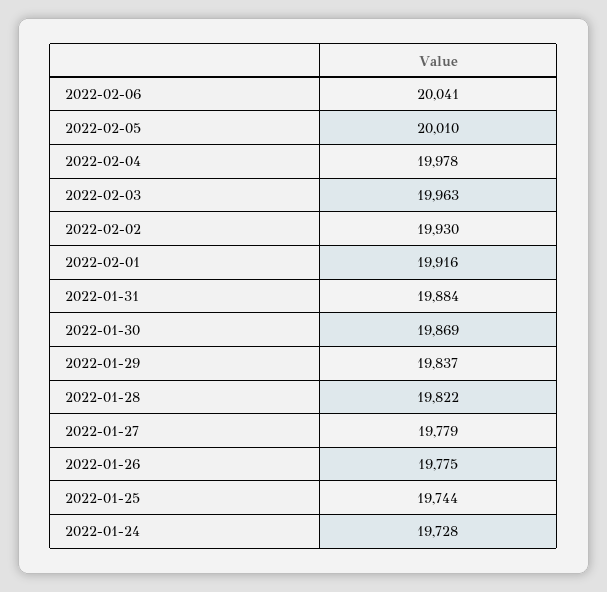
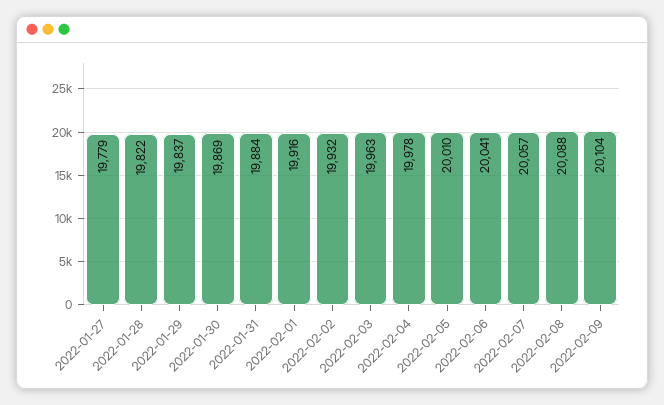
2022-02-02: 19930 -> 19932
2022-01-26: 19775 -> none
2022-01-25: 19744 -> none
2022-01-24: 19728 -> none
2022-02-07: none -> 20057
2022-02-08: none -> 20088
2022-02-09: none -> 20104

